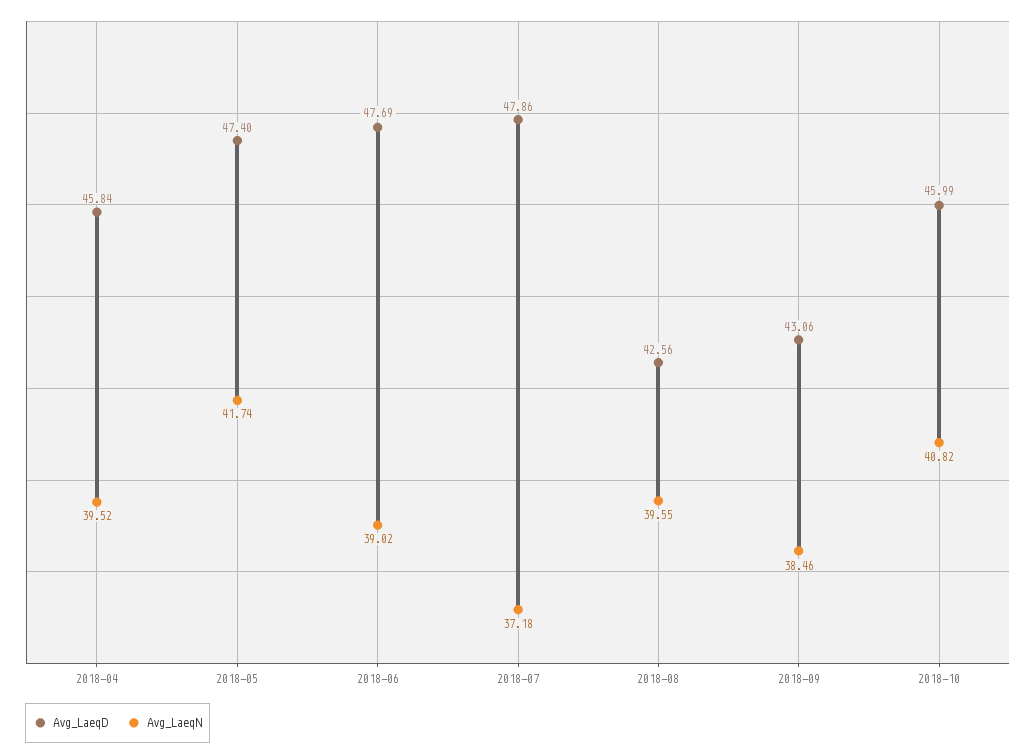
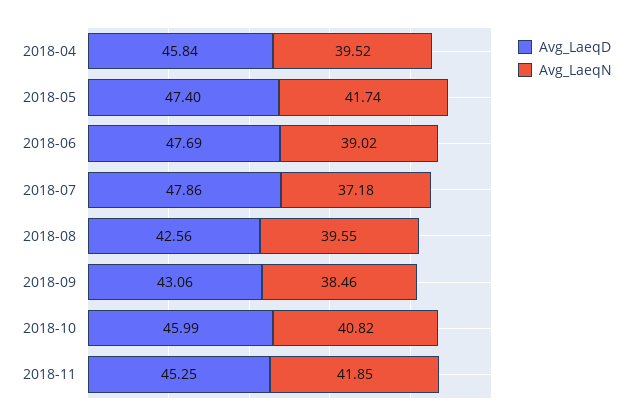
Avg_LaeqD, 2018-11: none -> 45.25
Avg_LaeqN, 2018-11: none -> 41.85

